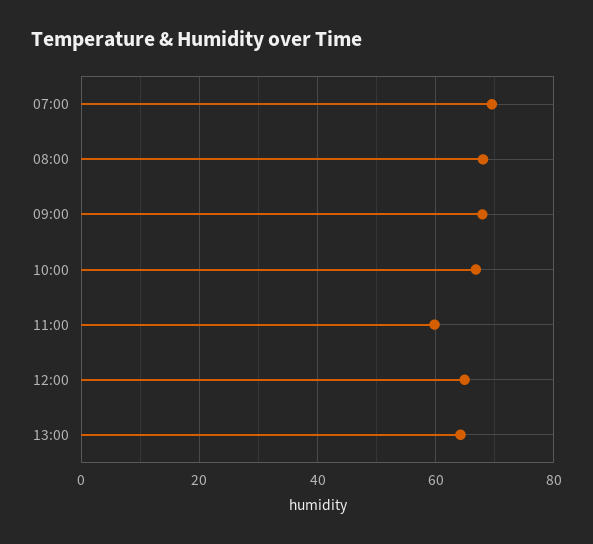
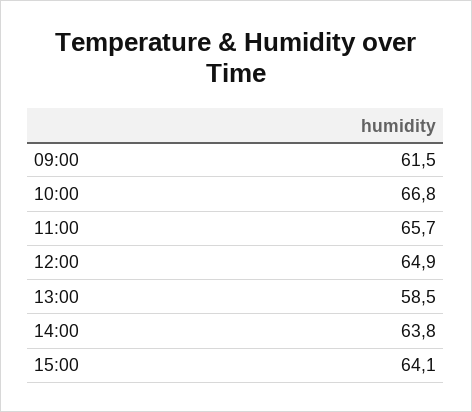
07:00: 70 -> none
08:00: 68 -> none
09:00: 68 -> 61.5
11:00: 60 -> 65.7
13:00: 64 -> 58.5
14:00: none -> 63.8
15:00: none -> 64.1

